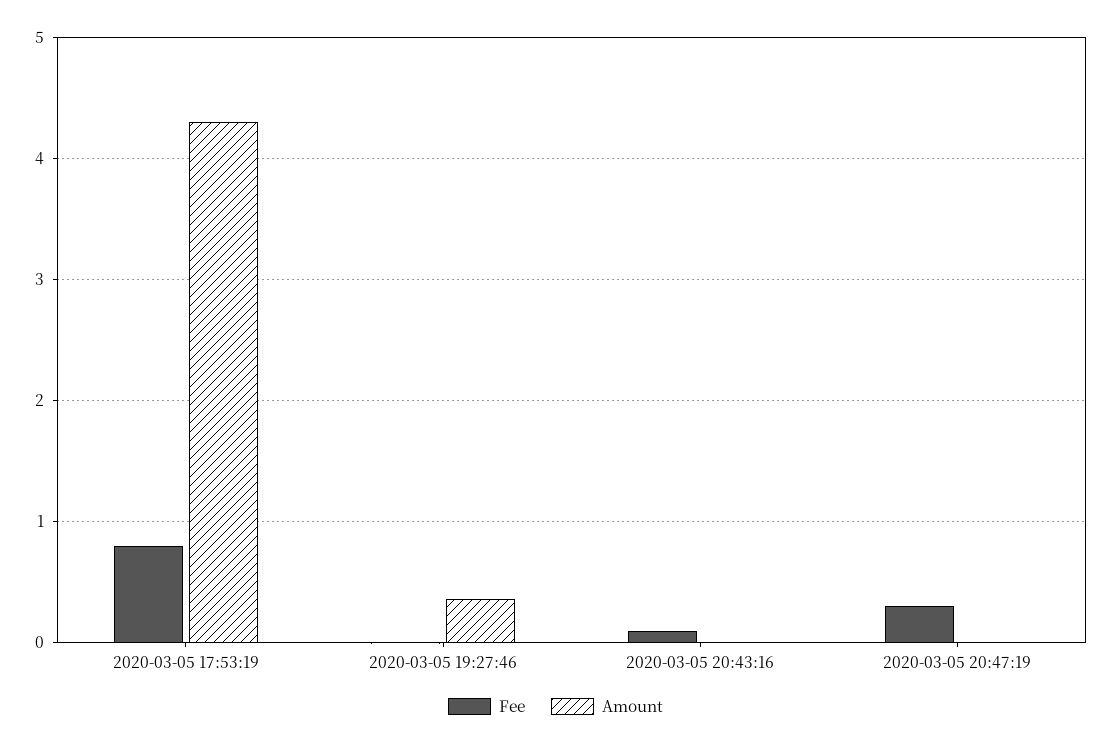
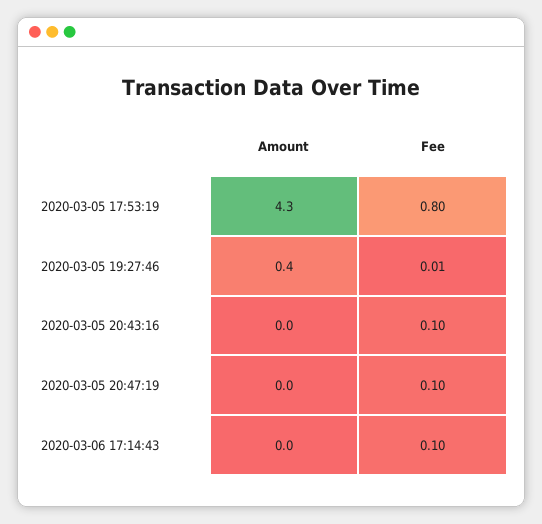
Fee, 2020-03-05 20:47:19: 0.3 -> 0.1
Amount, 2020-03-06 17:14:43: none -> 0
Fee, 2020-03-06 17:14:43: none -> 0.1

